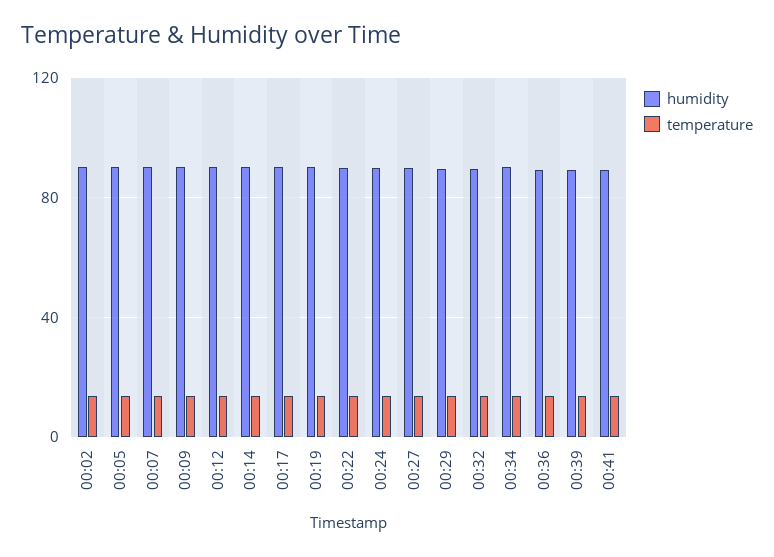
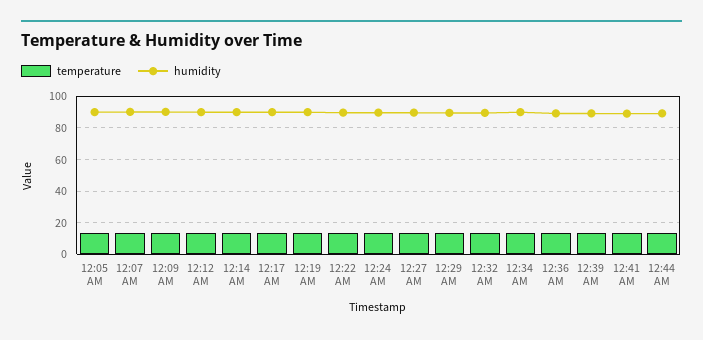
humidity, 00:02: 90 -> none
temperature, 00:02: 15 -> none
temperature, 12:44 AM: none -> 15
humidity, 12:44 AM: none -> 90

